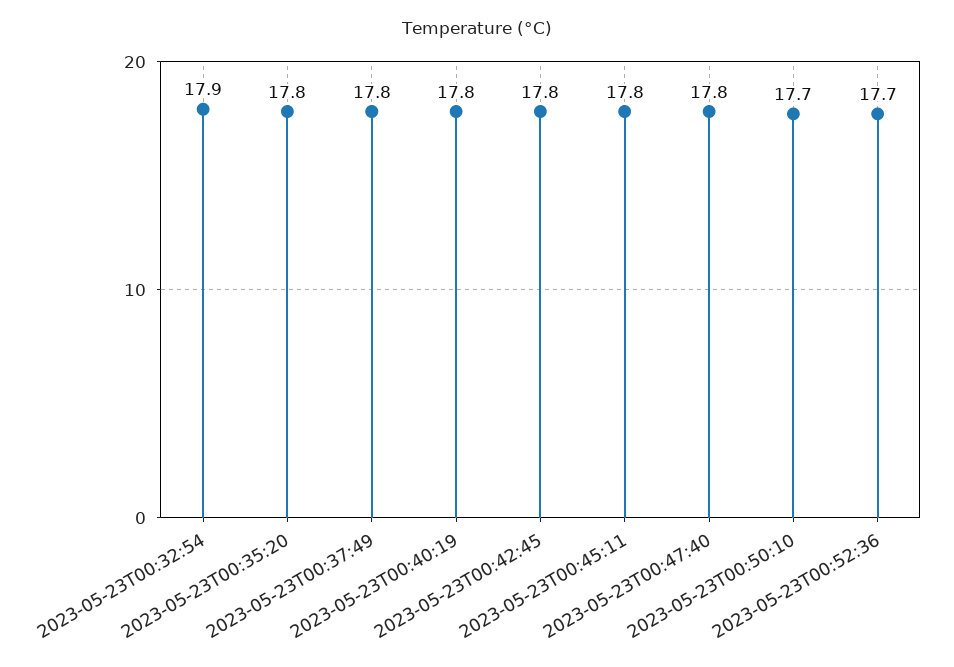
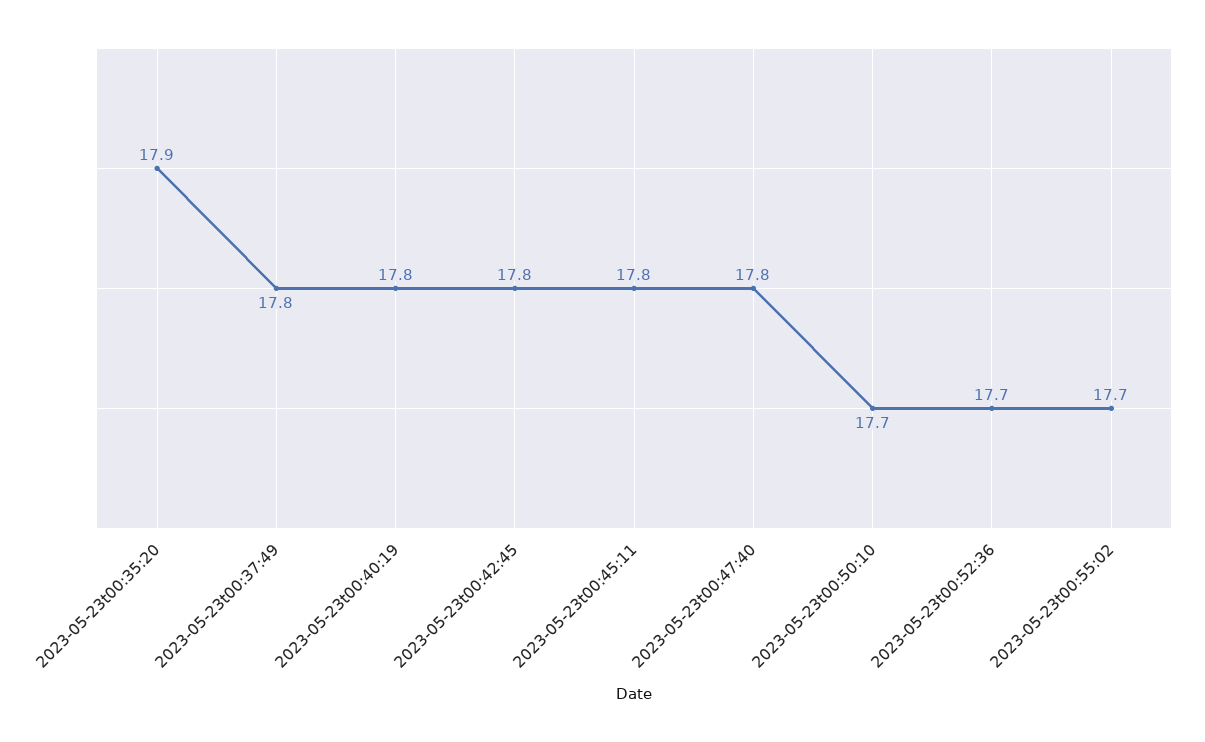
2023-05-23T00:32:54: 17.9 -> none
2023-05-23T00:35:20: 17.8 -> 17.9
2023-05-23t00:55:02: none -> 17.7

